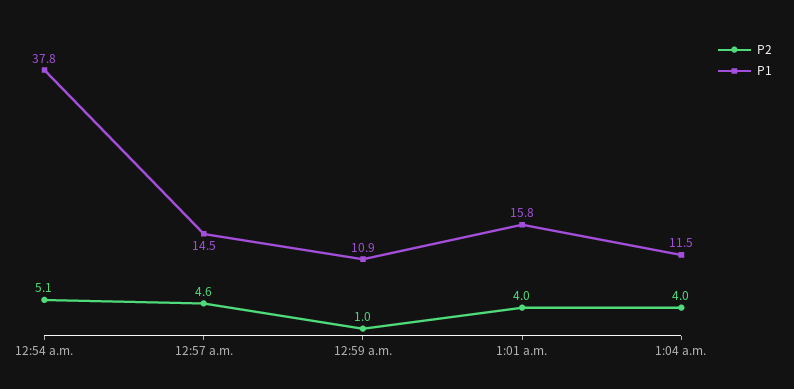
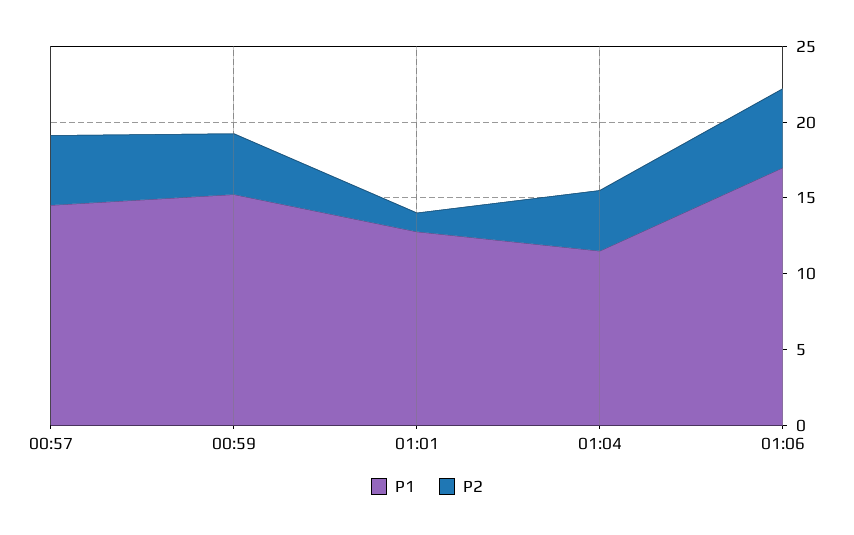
P2, 12:54 a.m.: 5.1 -> none
P1, 12:54 a.m.: 37.8 -> none
P2, 12:59 a.m.: 1 -> 4
P1, 12:59 a.m.: 10.9 -> 15
P2, 1:01 a.m.: 4 -> 1
P1, 1:01 a.m.: 15.8 -> 13
P1, 01:06: none -> 17
P2, 01:06: none -> 5

